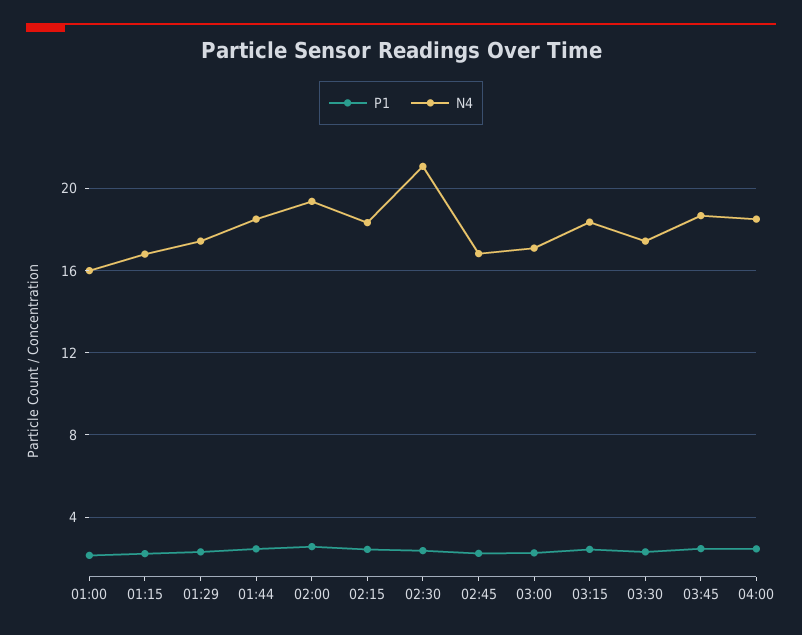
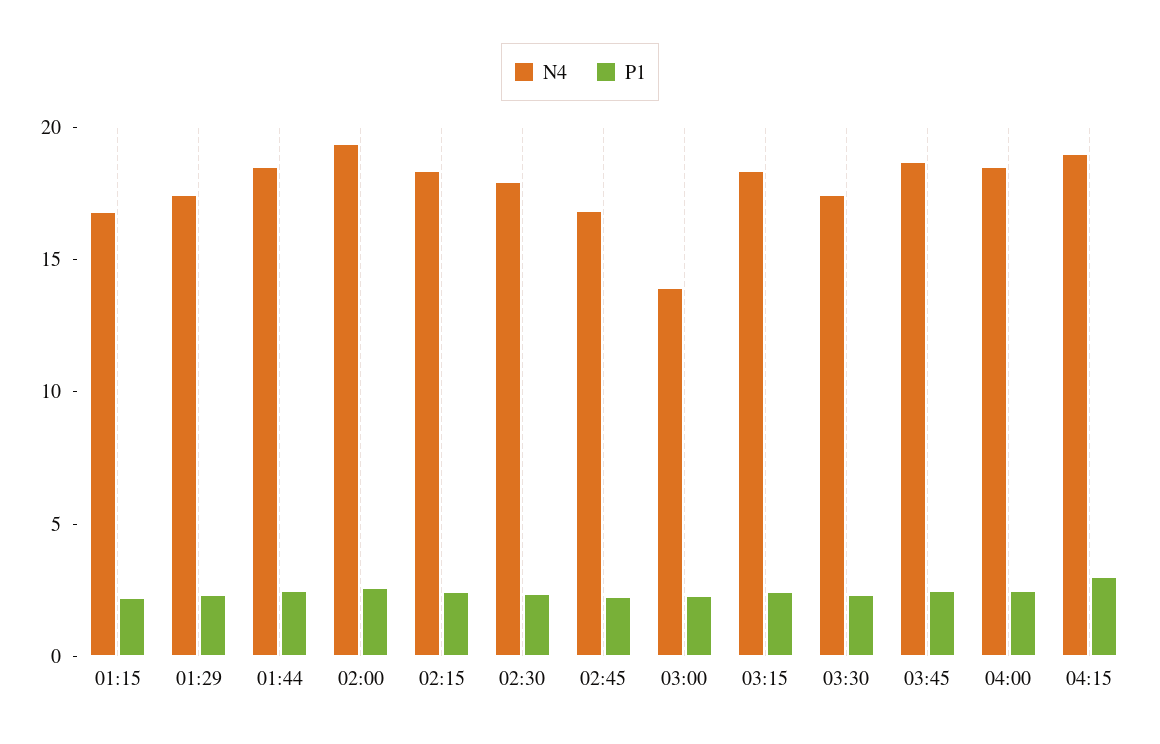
P1, 01:00: 2 -> none
N4, 01:00: 16 -> none
N4, 02:30: 21 -> 18
N4, 03:00: 17 -> 14
N4, 04:15: none -> 19
P1, 04:15: none -> 3

